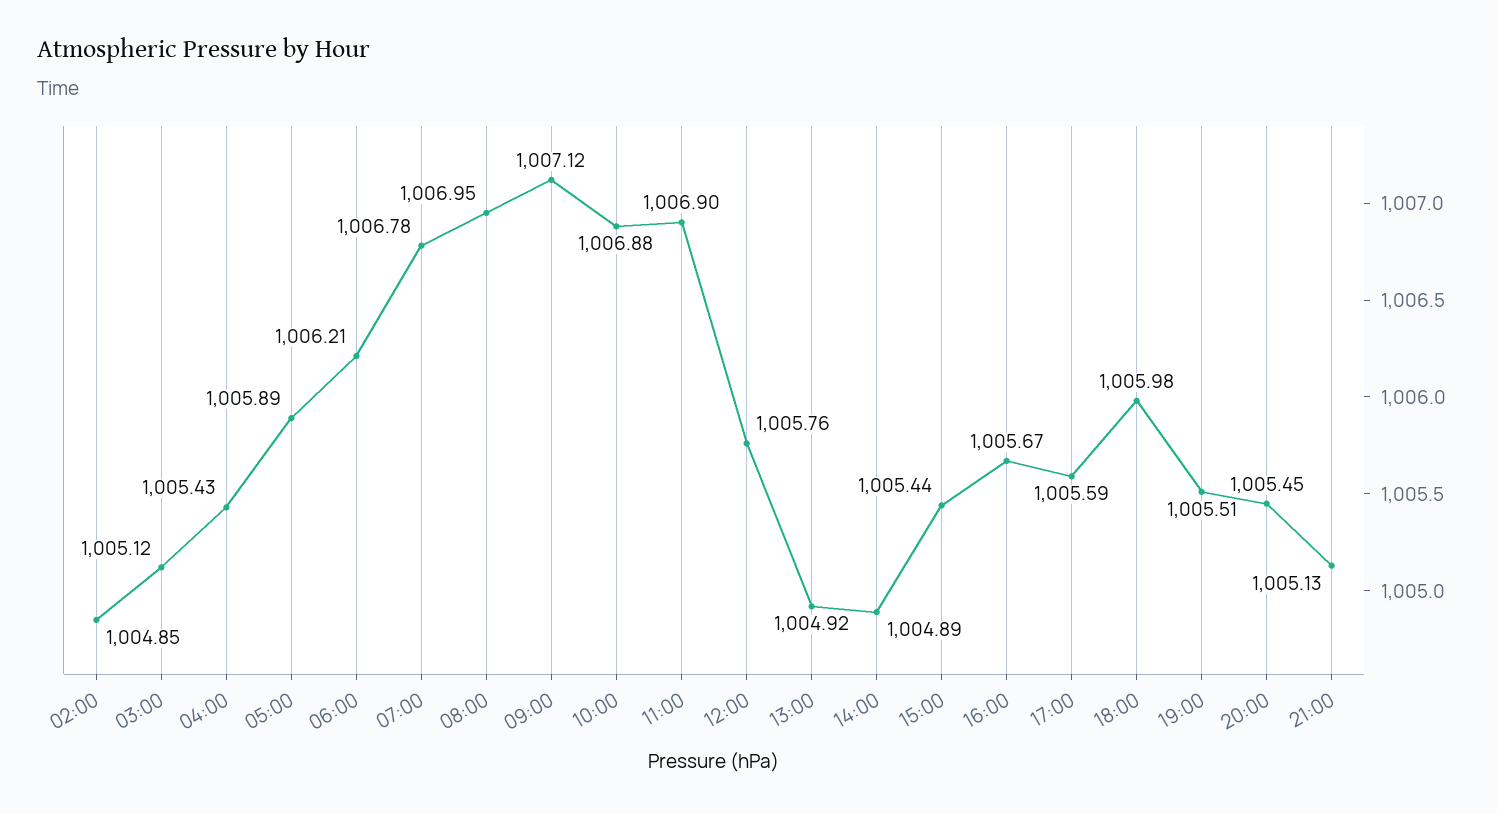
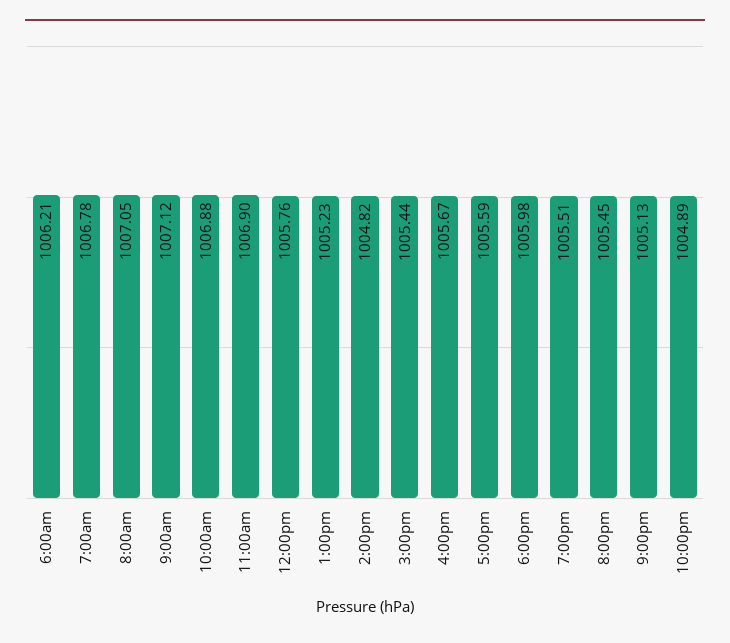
02:00: 1004.85 -> none
03:00: 1005.12 -> none
04:00: 1005.43 -> none
05:00: 1005.89 -> none
08:00: 1006.95 -> 1007.05
13:00: 1004.92 -> 1005.23
14:00: 1004.89 -> 1004.82
10:00pm: none -> 1004.89

